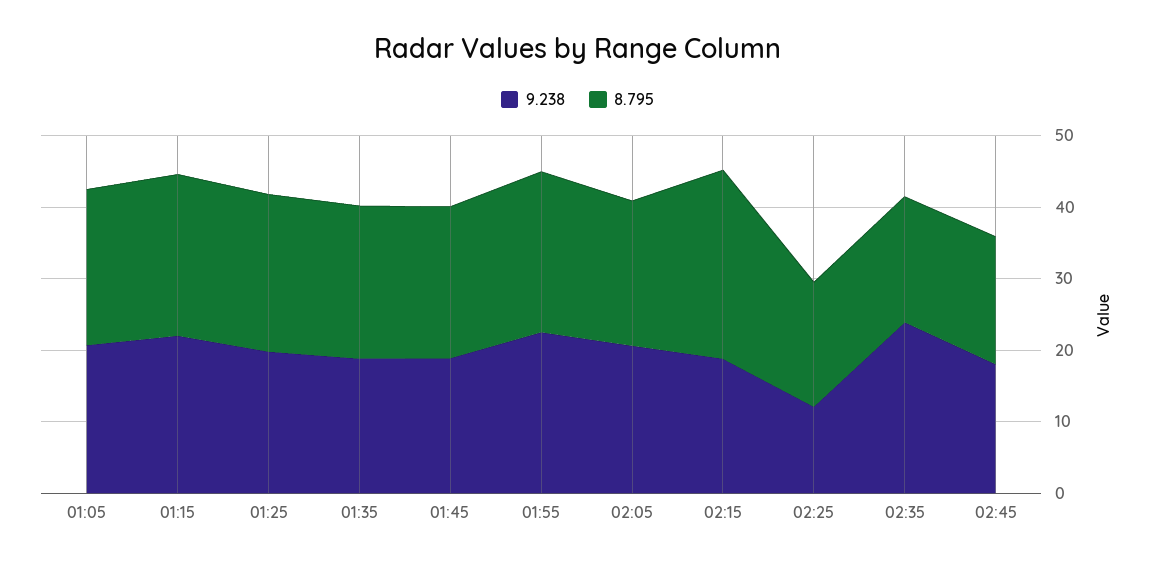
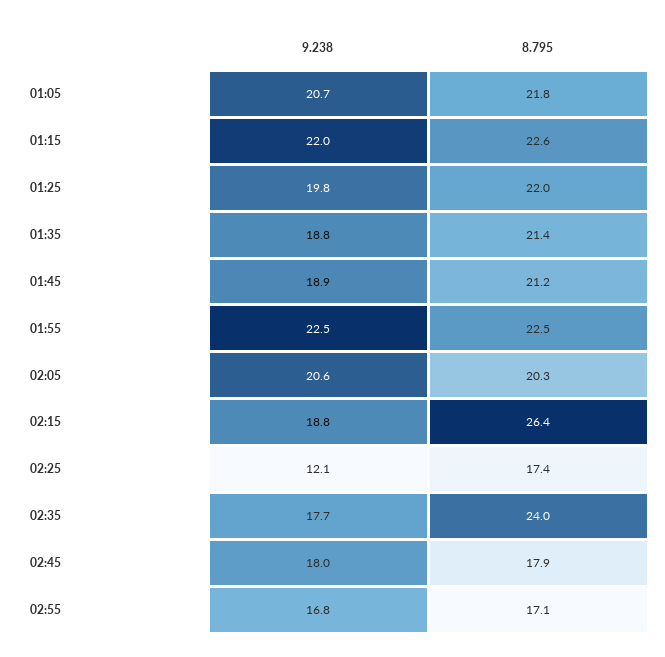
9.238, 02:35: 24 -> 17.7
8.795, 02:35: 18 -> 24
9.238, 02:55: none -> 16.8
8.795, 02:55: none -> 17.1

